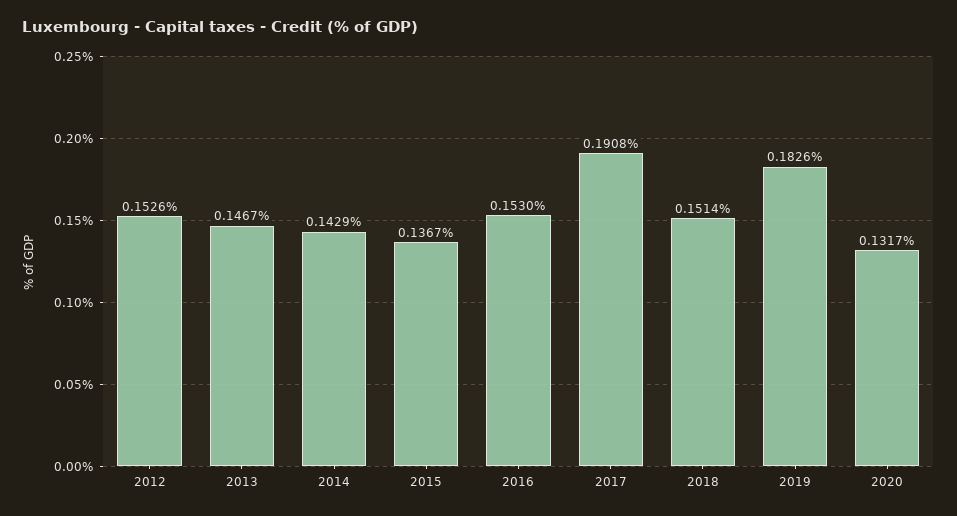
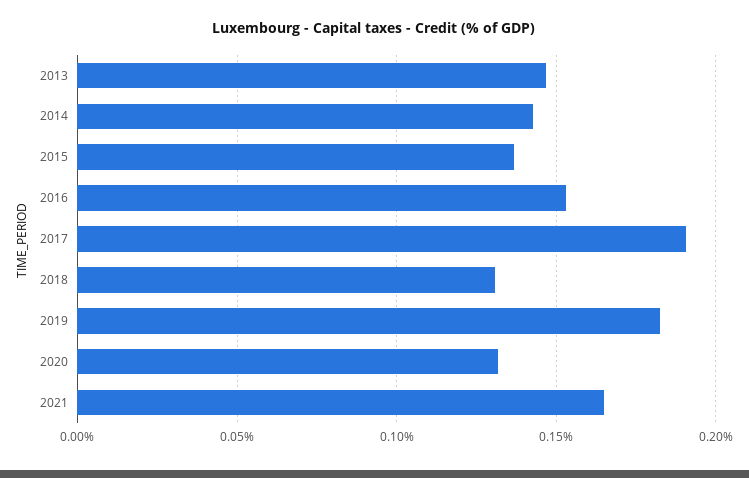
2012: 0.1526 -> none
2018: 0.1514 -> 0.13
2021: none -> 0.165

